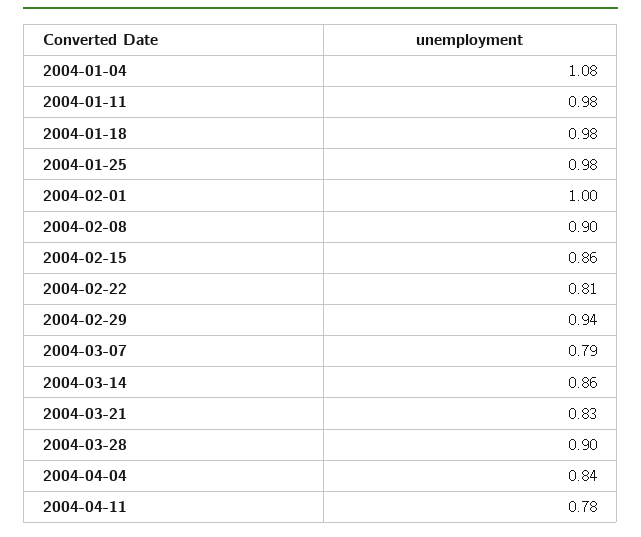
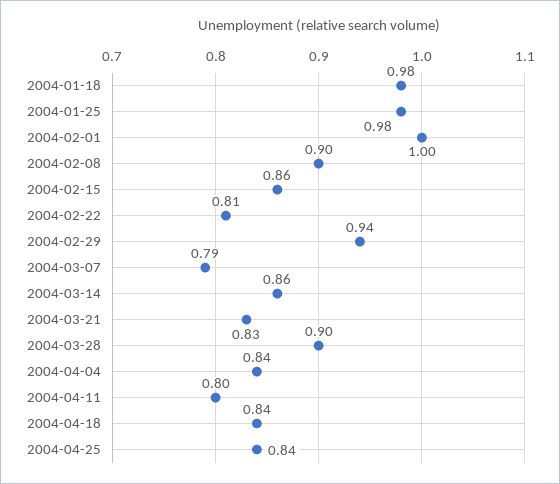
2004-01-04: 1.08 -> none
2004-01-11: 0.98 -> none
2004-04-11: 0.78 -> 0.8
2004-04-18: none -> 0.84
2004-04-25: none -> 0.84

